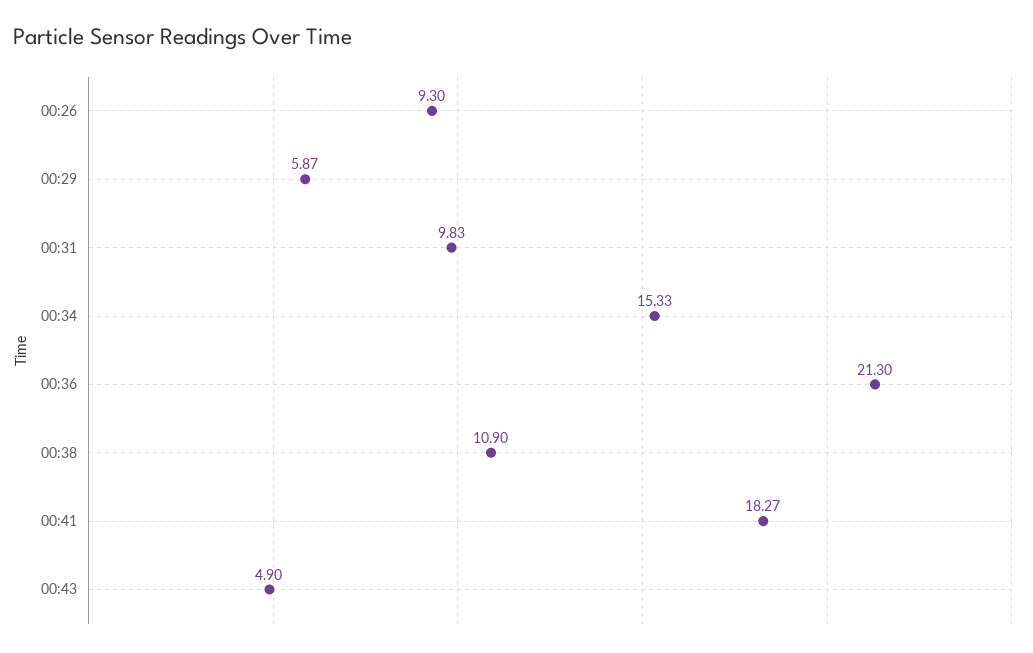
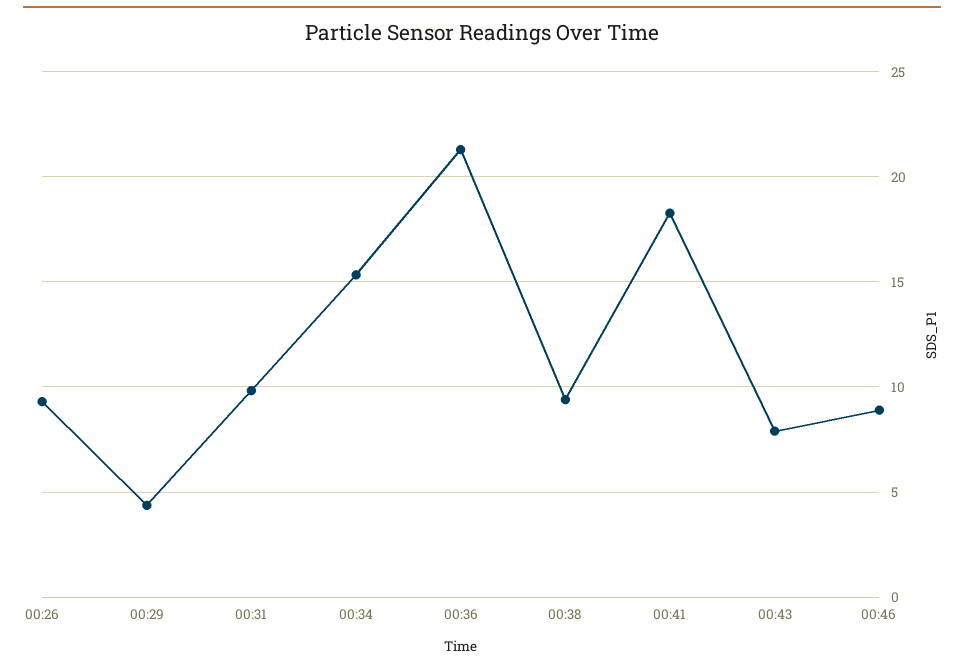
00:29: 5.87 -> 4.5
00:38: 10.9 -> 9.5
00:43: 4.9 -> 8
00:46: none -> 9

